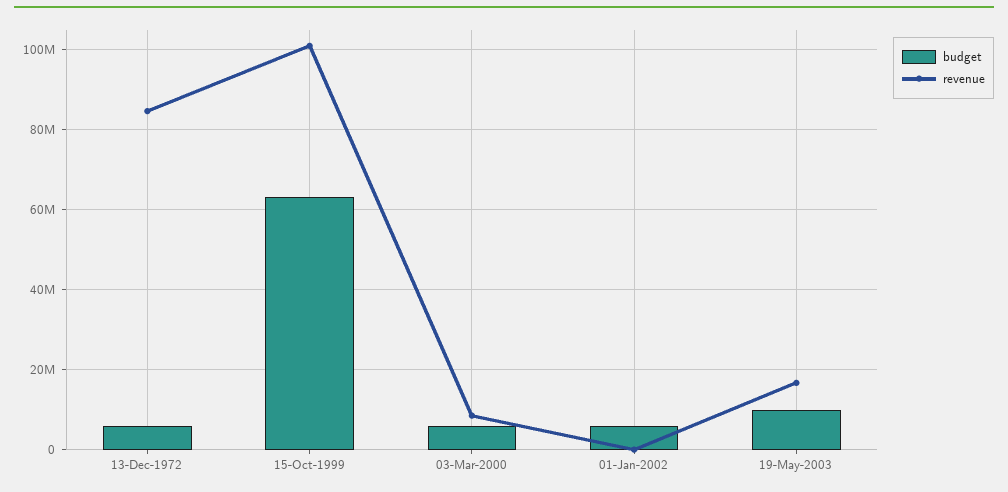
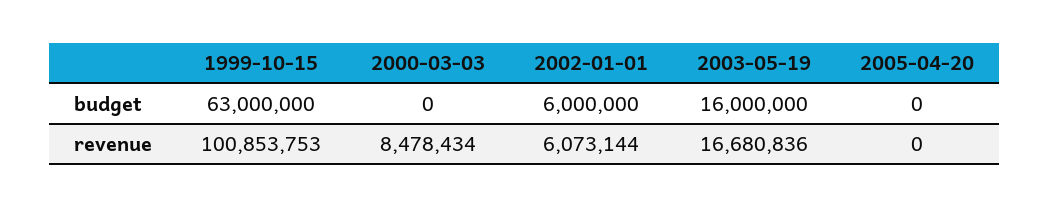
budget, 13-Dec-1972: 6000000 -> none
revenue, 13-Dec-1972: 84000000 -> none
budget, 03-Mar-2000: 6000000 -> 0
revenue, 01-Jan-2002: 0 -> 6073144
budget, 19-May-2003: 10000000 -> 16000000
budget, 2005-04-20: none -> 0
revenue, 2005-04-20: none -> 0

